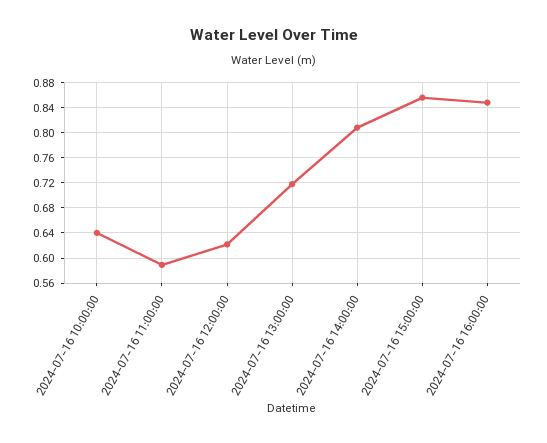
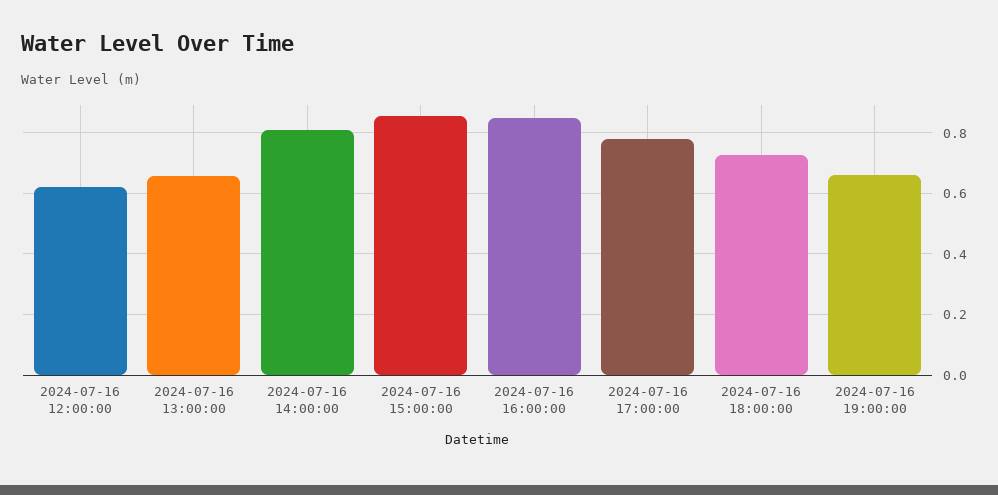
2024-07-16 10:00:00: 0.64 -> none
2024-07-16 11:00:00: 0.59 -> none
2024-07-16 13:00:00: 0.72 -> 0.66
2024-07-16 17:00:00: none -> 0.78
2024-07-16 18:00:00: none -> 0.72
2024-07-16 19:00:00: none -> 0.66

